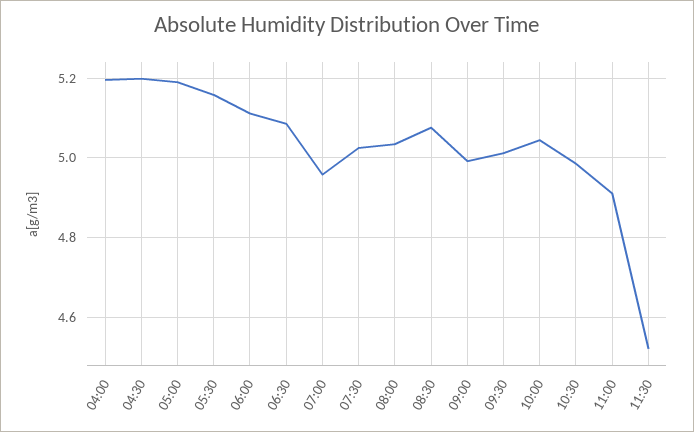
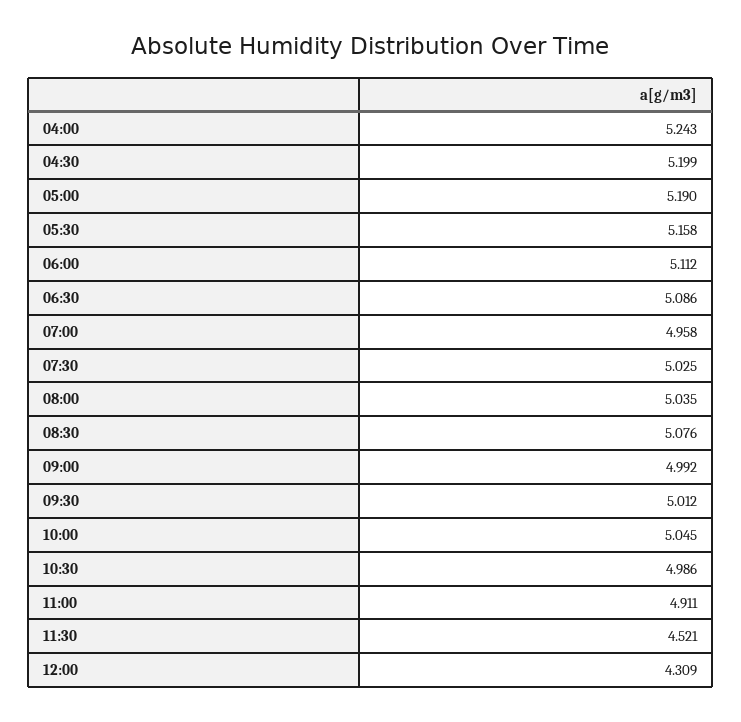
04:00: 5.2 -> 5.243
12:00: none -> 4.309

